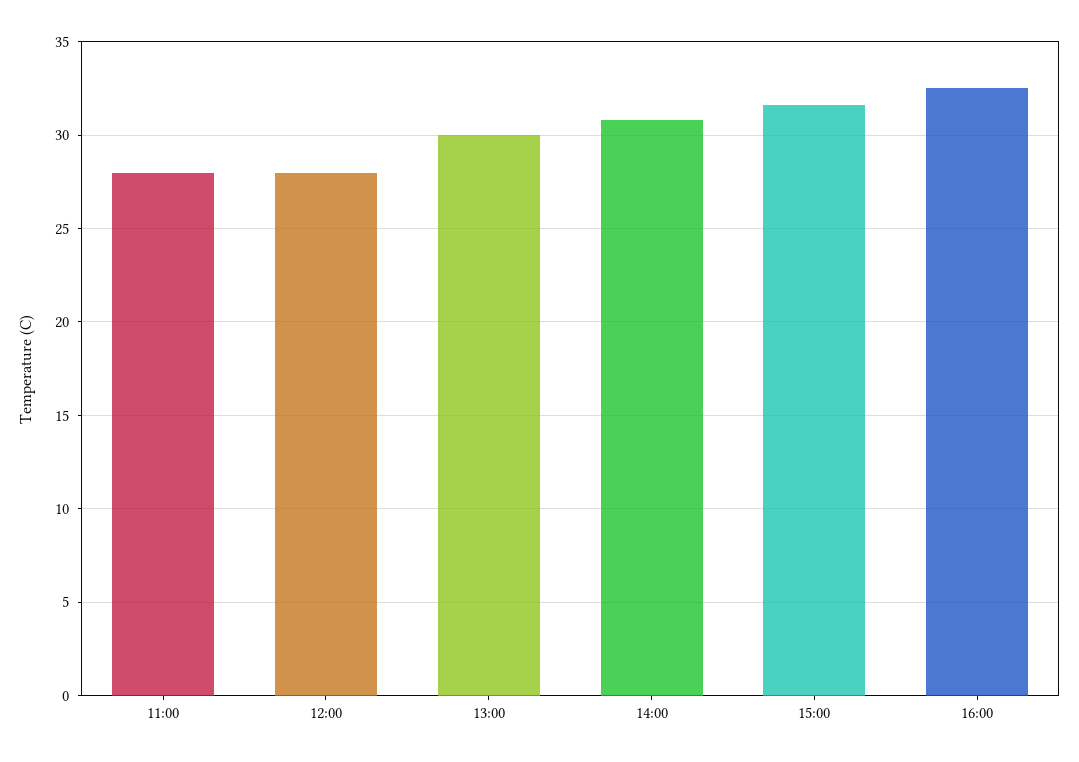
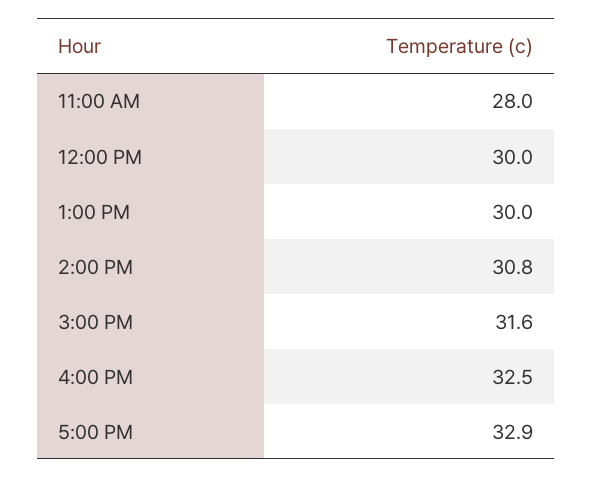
12:00: 28 -> 30
5:00 PM: none -> 32.9

